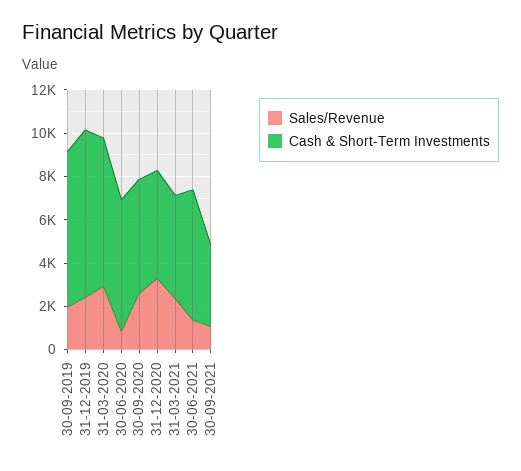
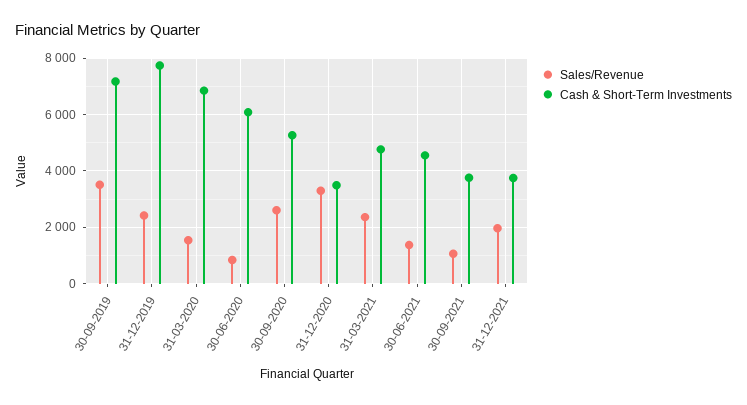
Sales/Revenue, 30-09-2019: 2000 -> 3500
Sales/Revenue, 31-03-2020: 3000 -> 1500
Cash & Short-Term Investments, 31-12-2020: 5000 -> 3500
Cash & Short-Term Investments, 30-06-2021: 6000 -> 4500
Sales/Revenue, 31-12-2021: none -> 2000
Cash & Short-Term Investments, 31-12-2021: none -> 3750

